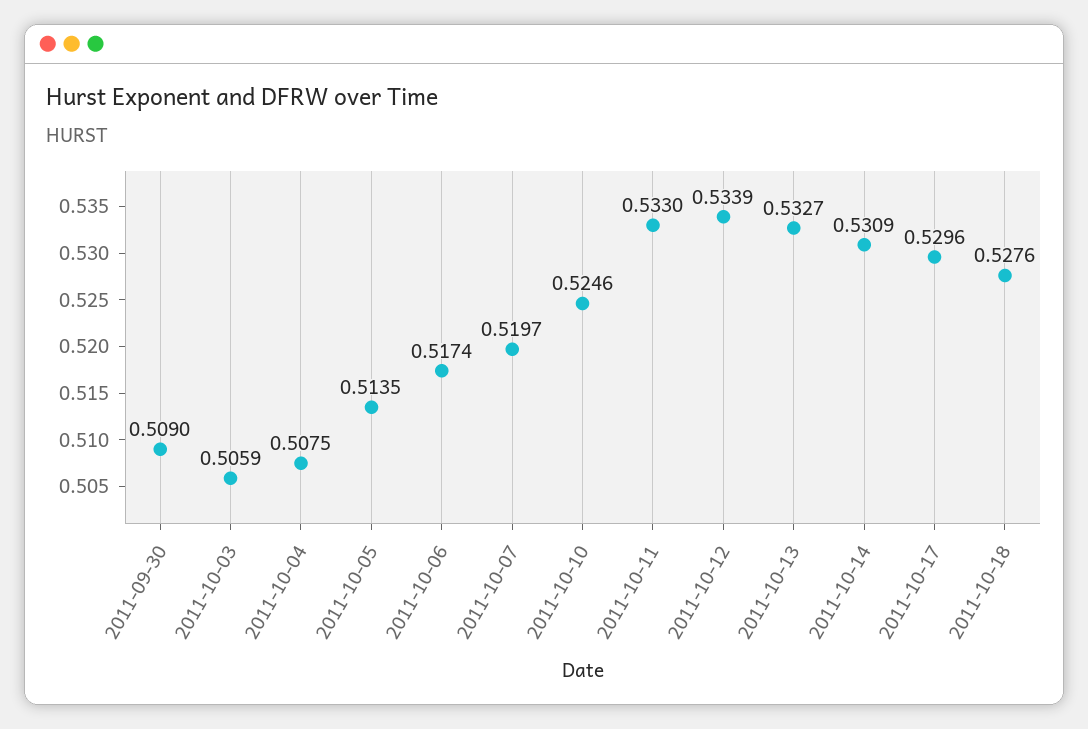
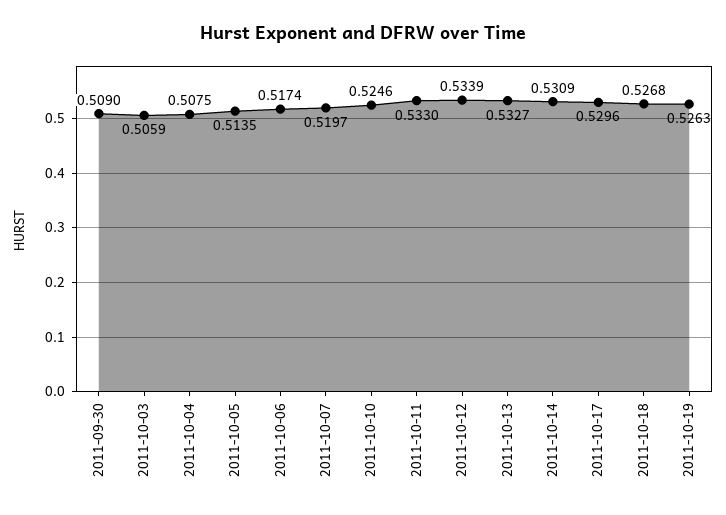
2011-10-18: 0.5276 -> 0.5268
2011-10-19: none -> 0.5263

